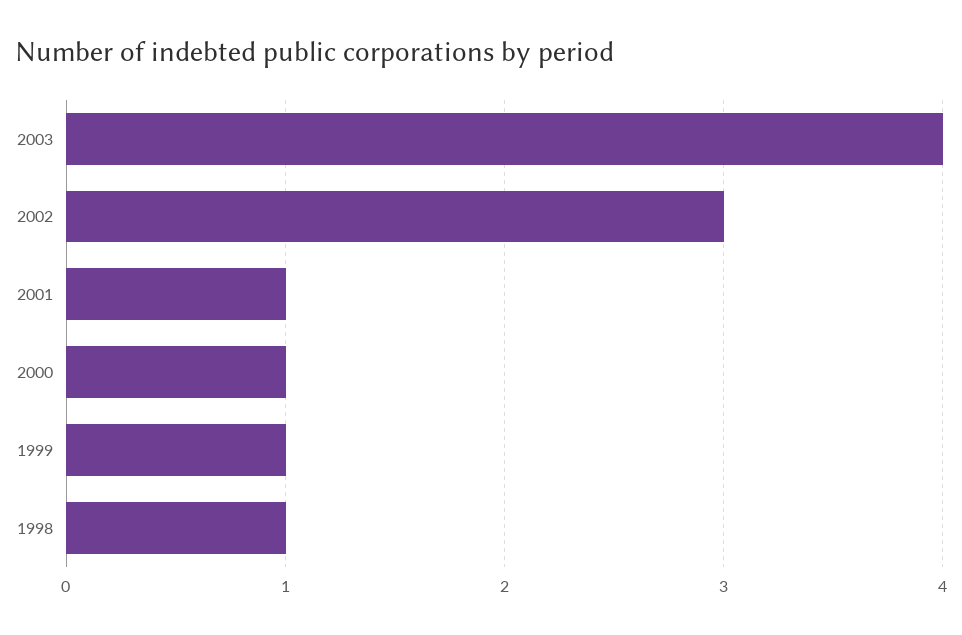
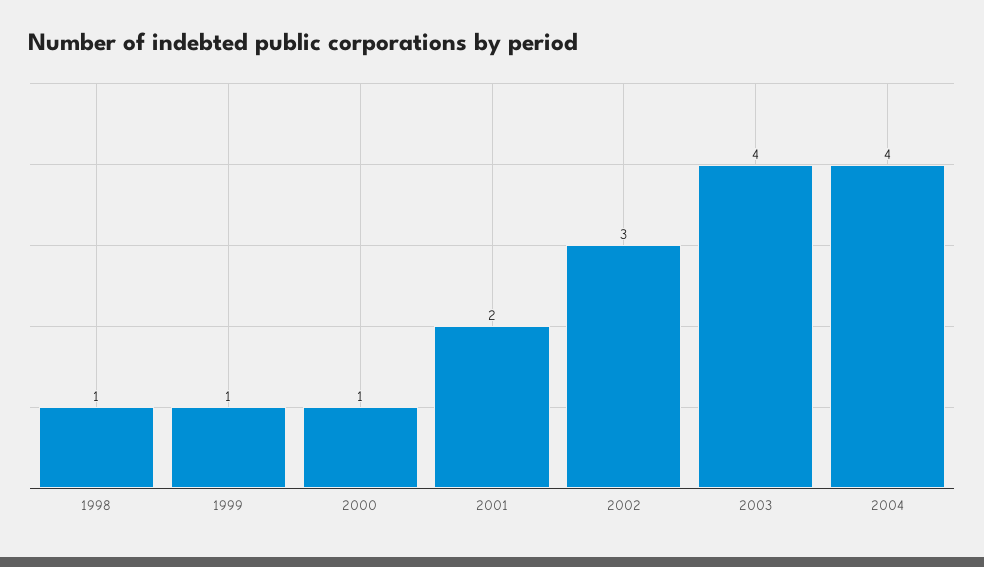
2001: 1 -> 2
2004: none -> 4

